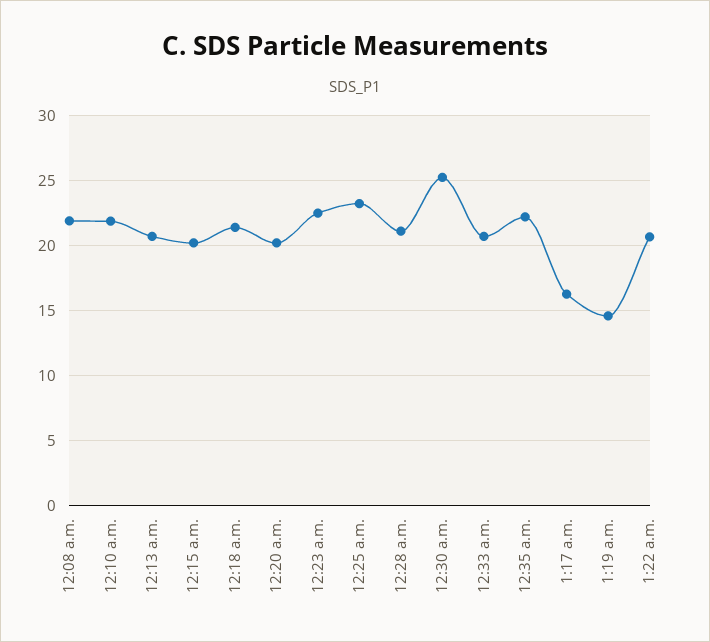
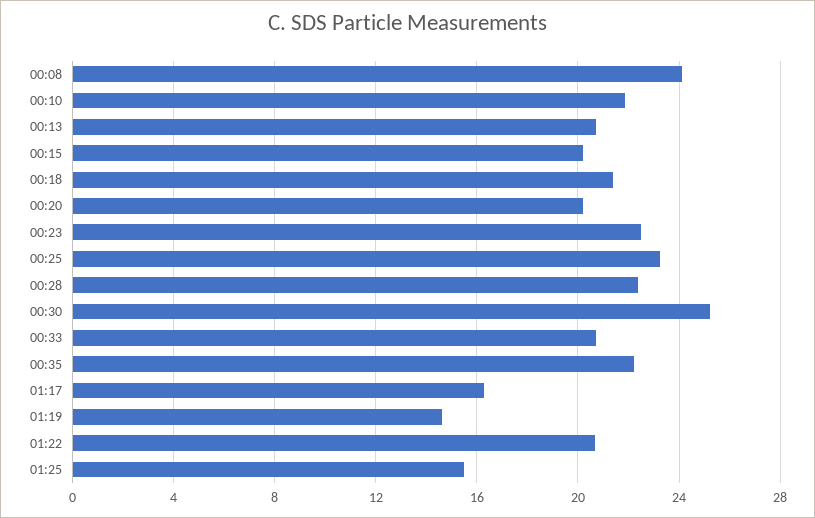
12:08 a.m.: 22 -> 24
12:28 a.m.: 21 -> 22.5
01:25: none -> 15.5

